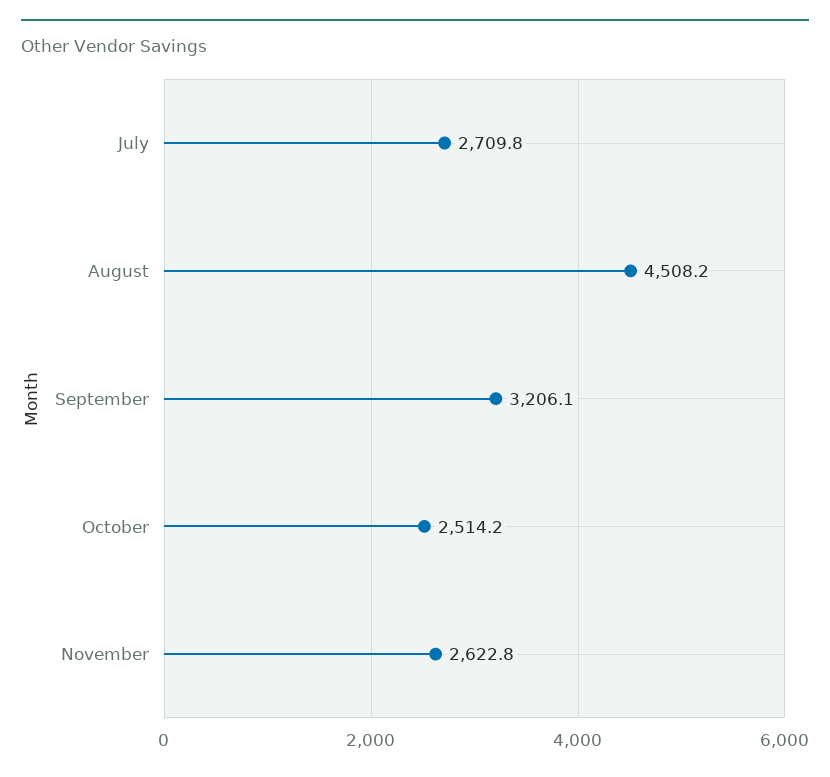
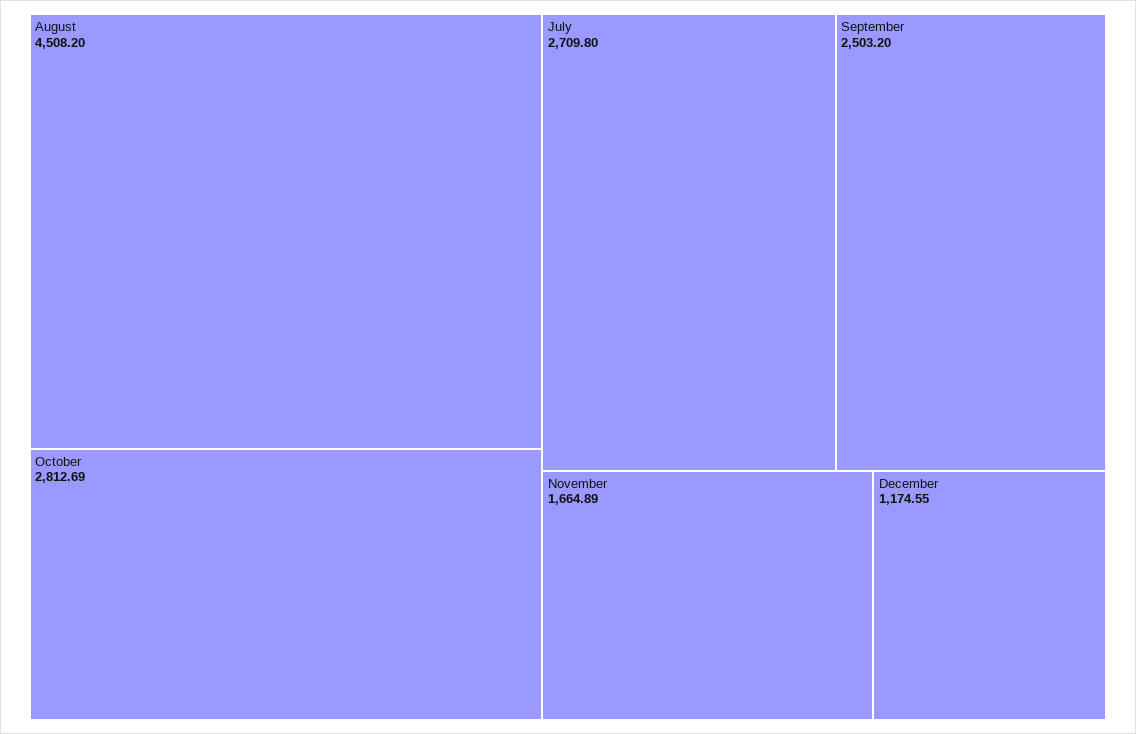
September: 3206.1 -> 2503.2
October: 2514.2 -> 2812.69
November: 2622.8 -> 1664.89
December: none -> 1174.55

